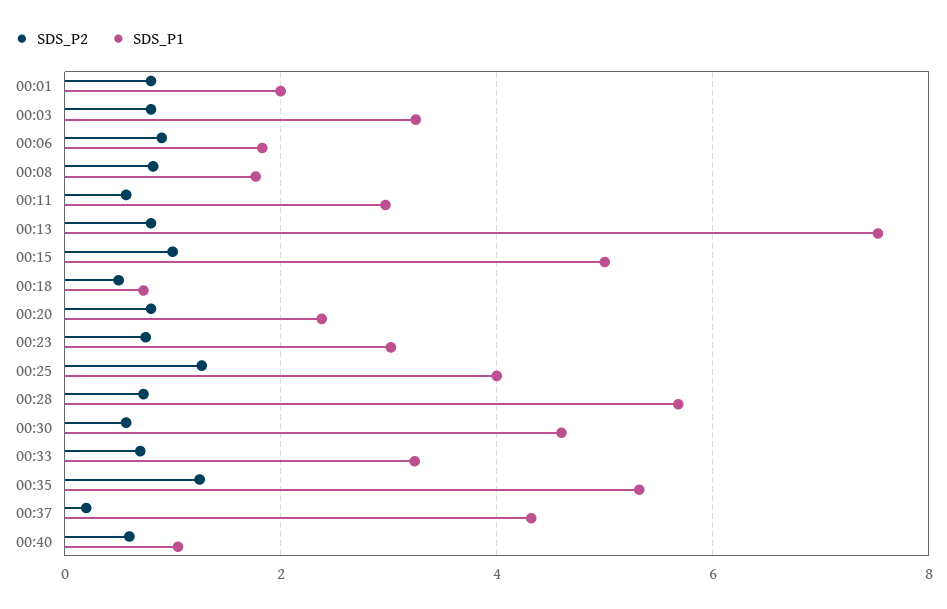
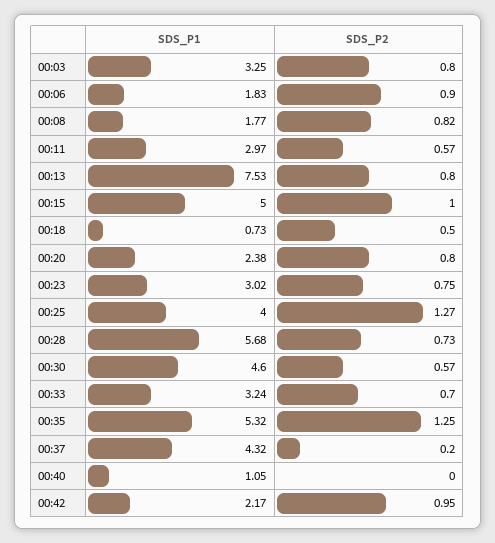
SDS_P2, 00:01: 0.8 -> none
SDS_P1, 00:01: 2 -> none
SDS_P2, 00:40: 0.6 -> 0
SDS_P1, 00:42: none -> 2.17
SDS_P2, 00:42: none -> 0.95

